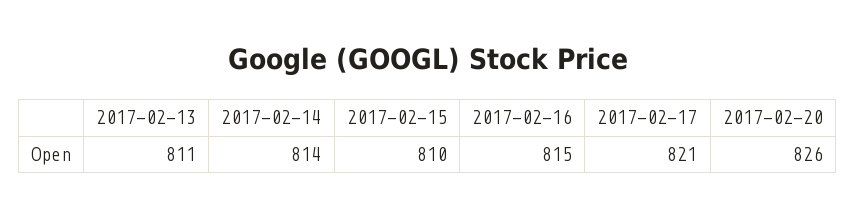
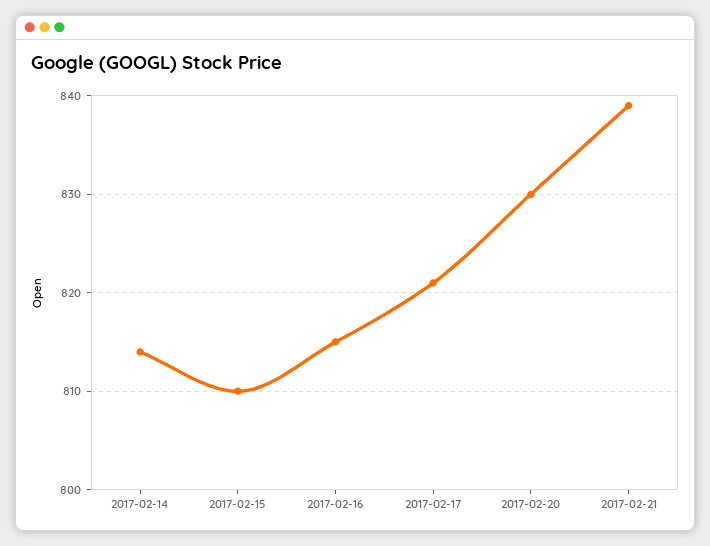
2017-02-13: 811 -> none
2017-02-20: 826 -> 830
2017-02-21: none -> 839

